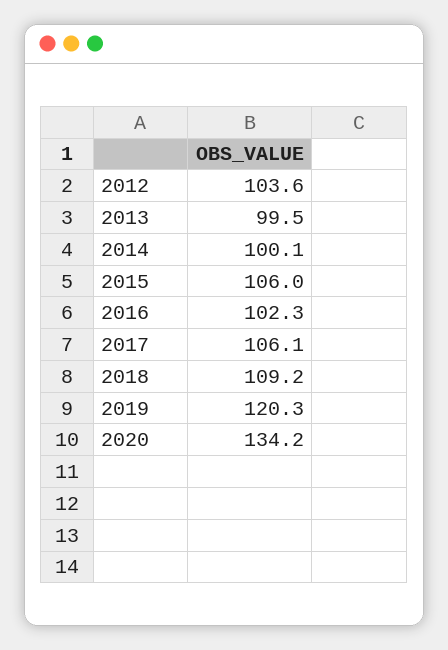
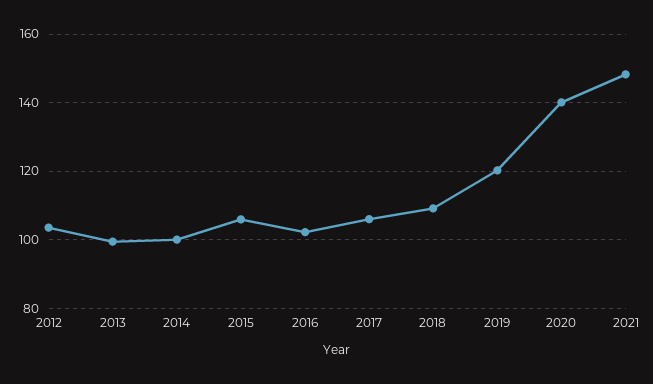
2020: 134.2 -> 140
2021: none -> 148

